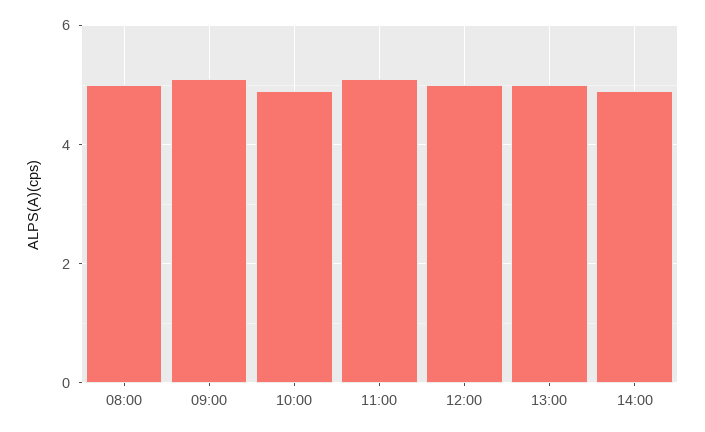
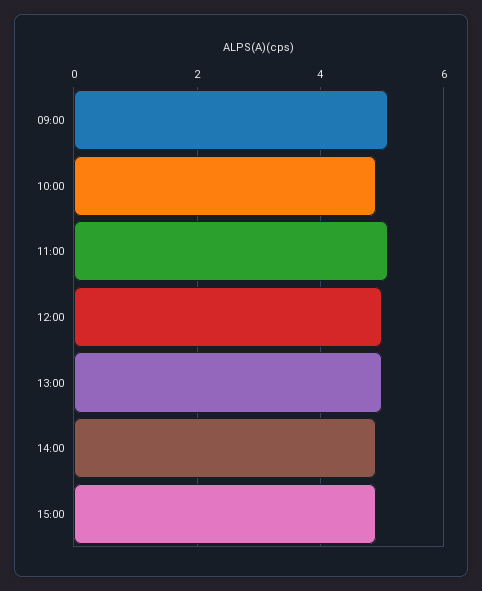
08:00: 5 -> none
15:00: none -> 5

